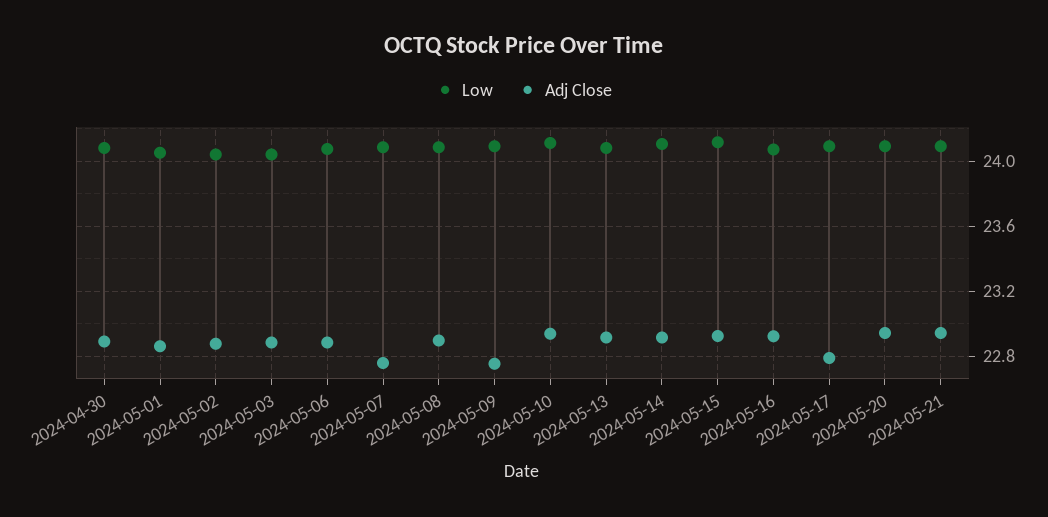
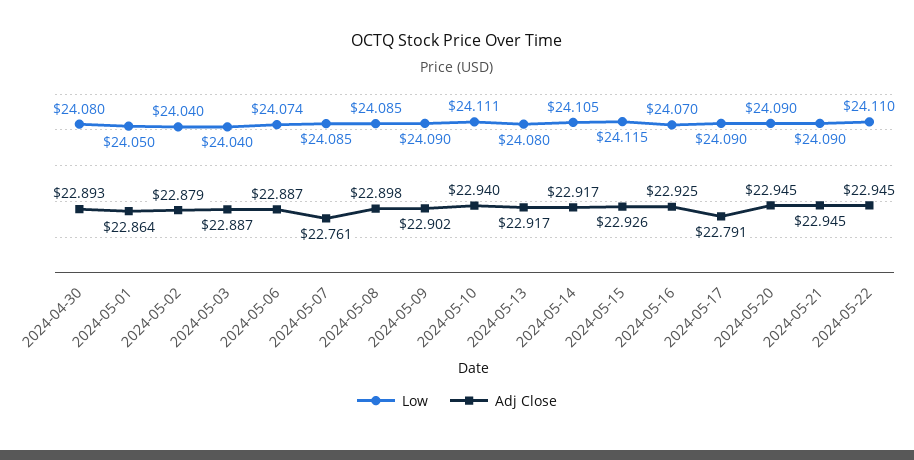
Adj Close, 2024-05-09: 22.75 -> 22.902
Low, 2024-05-22: none -> 24.11
Adj Close, 2024-05-22: none -> 22.945

